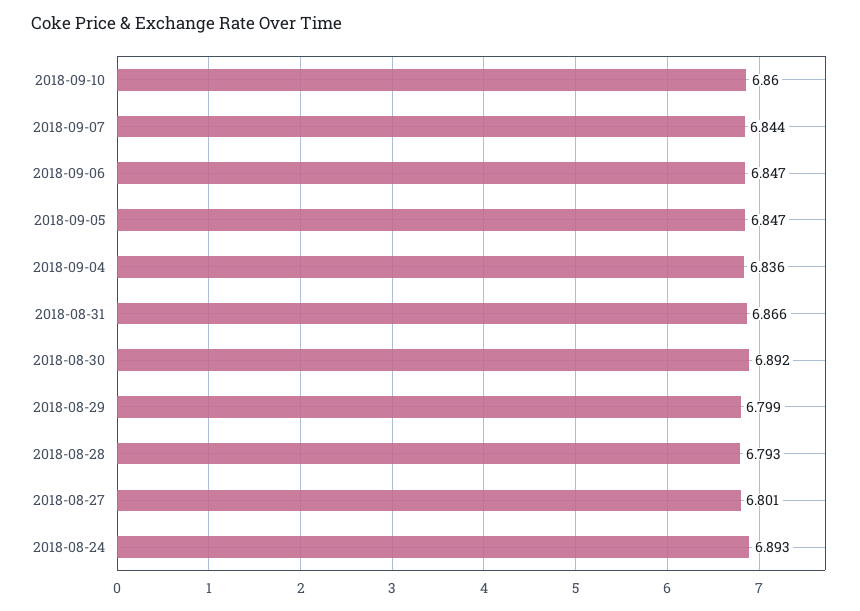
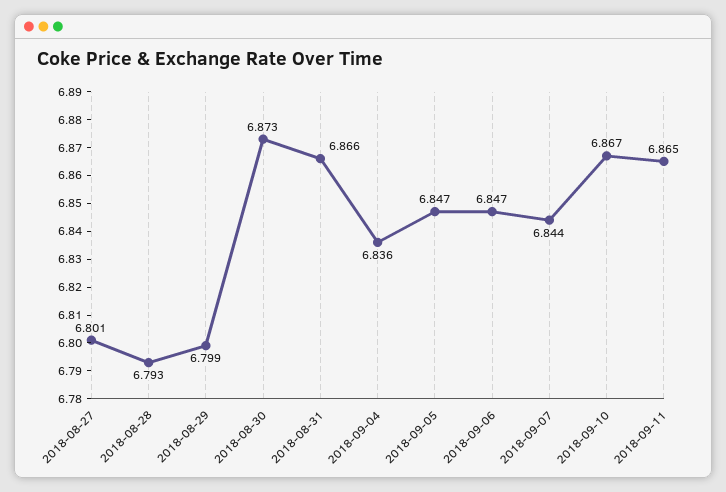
2018-09-10: 6.86 -> 6.867
2018-08-30: 6.892 -> 6.873
2018-08-24: 6.893 -> none
2018-09-11: none -> 6.865

